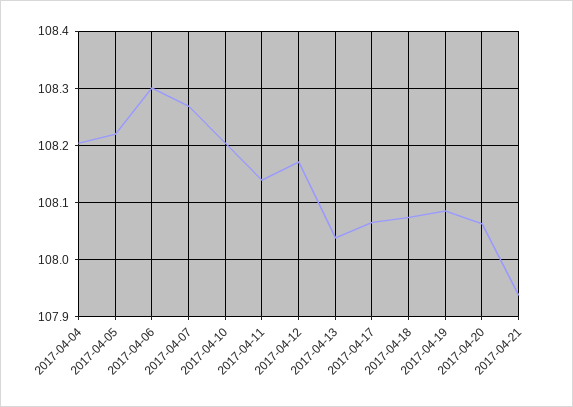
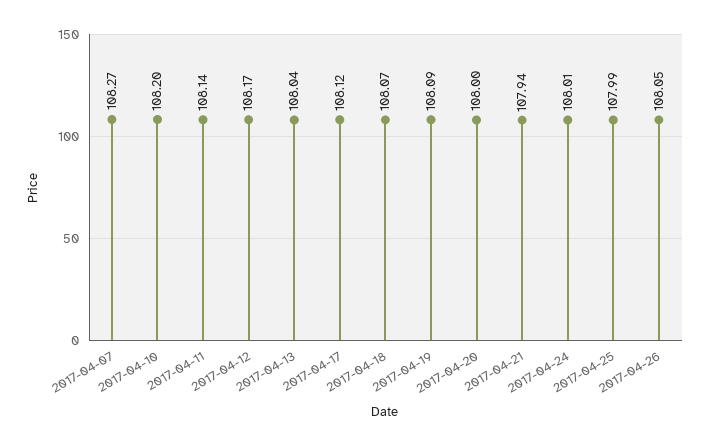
2017-04-04: 108.2 -> none
2017-04-05: 108.22 -> none
2017-04-06: 108.3 -> none
2017-04-17: 108.06 -> 108.12
2017-04-20: 108.06 -> 108
2017-04-24: none -> 108.01
2017-04-25: none -> 107.99
2017-04-26: none -> 108.05

